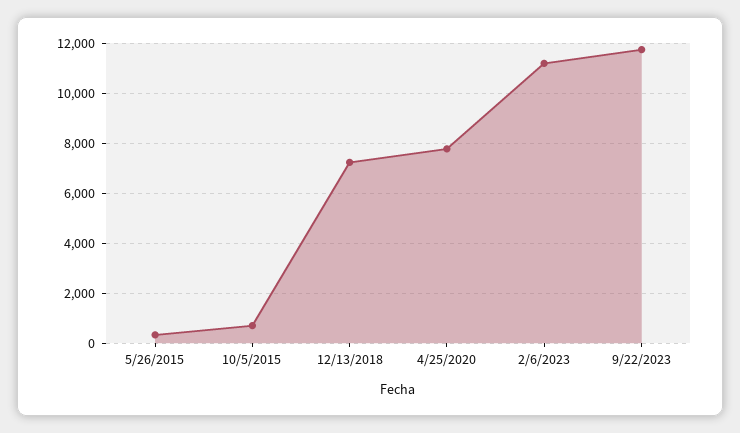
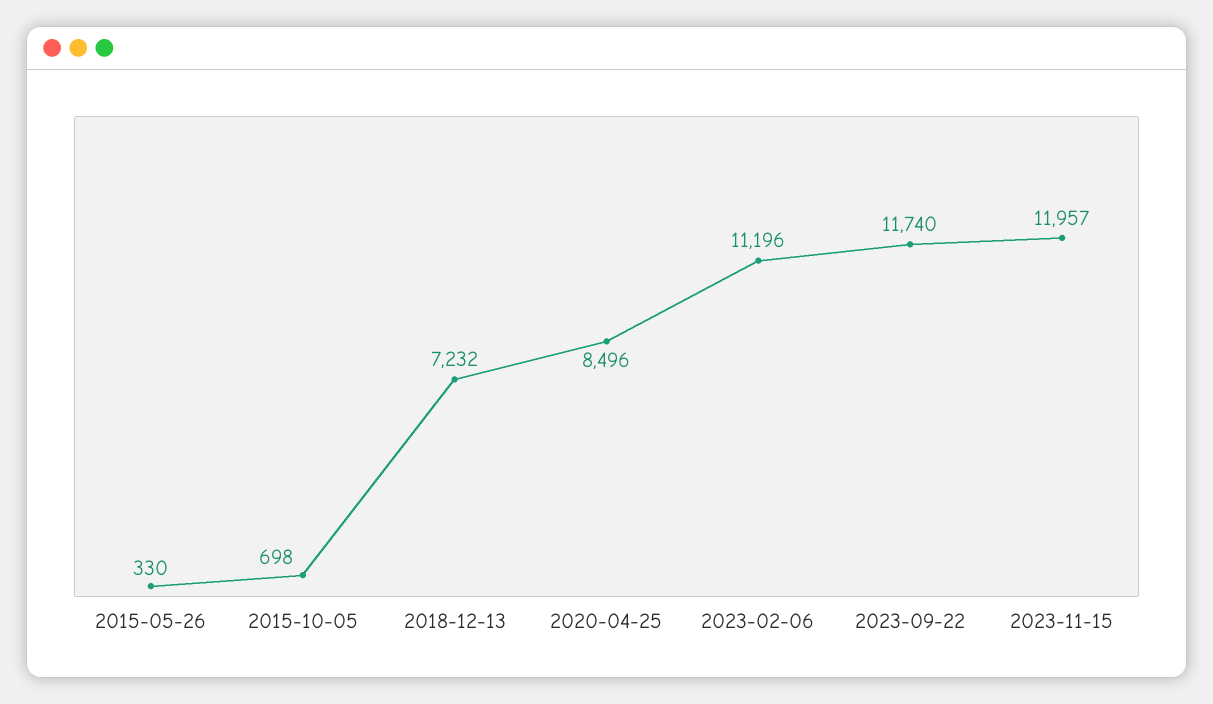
4/25/2020: 7750 -> 8496
2023-11-15: none -> 11957

